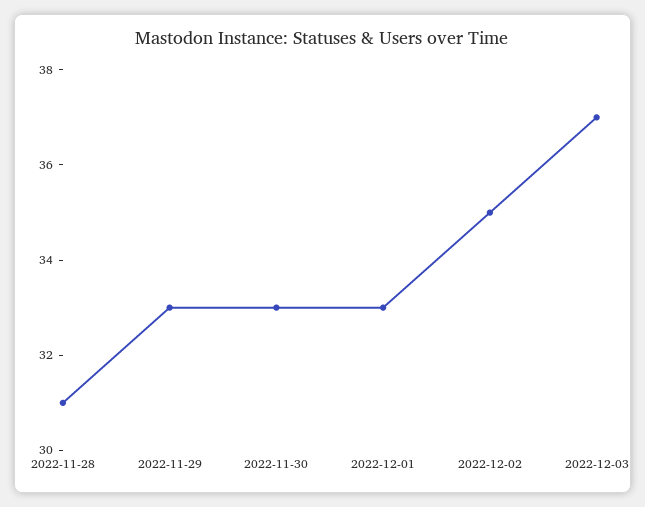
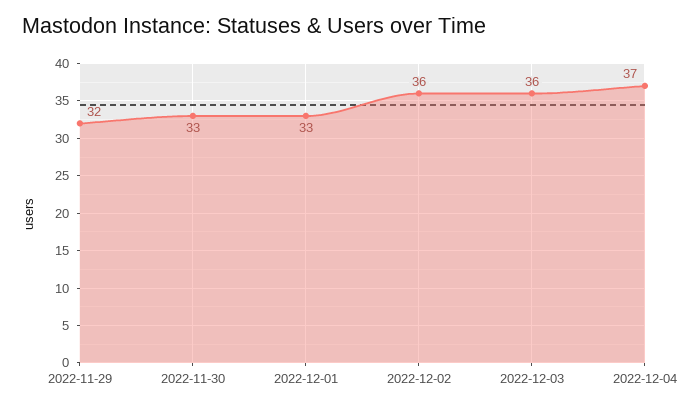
2022-11-28: 31 -> none
2022-11-29: 33 -> 32
2022-12-02: 35 -> 36
2022-12-03: 37 -> 36
2022-12-04: none -> 37

